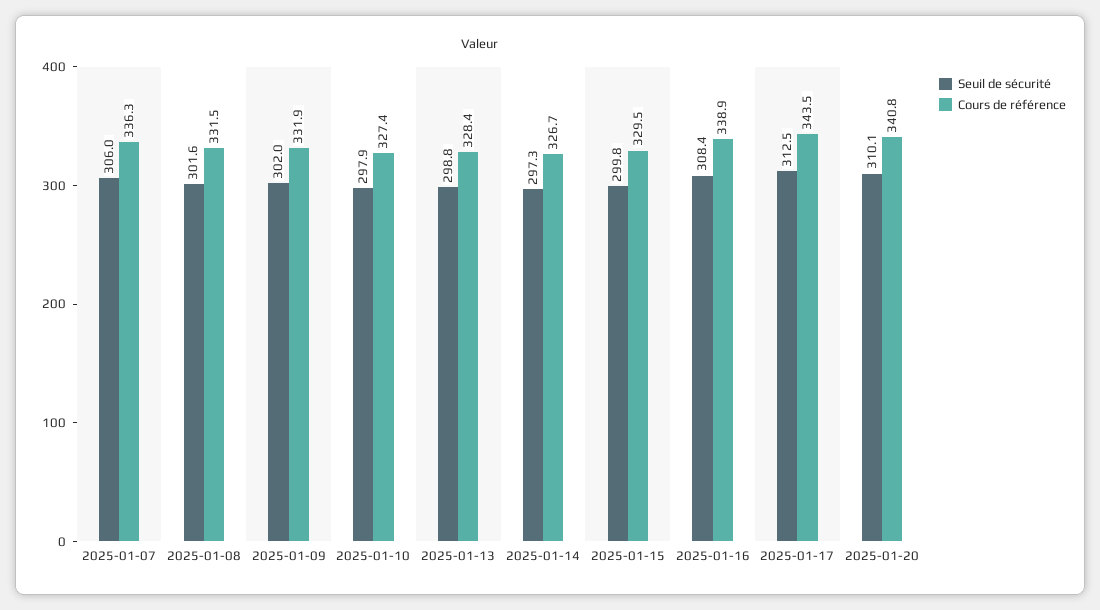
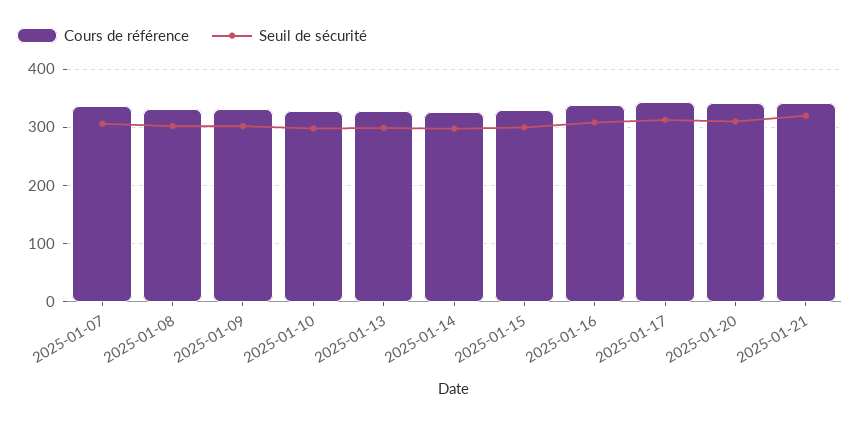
Cours de référence, 2025-01-21: none -> 340
Seuil de sécurité, 2025-01-21: none -> 320

